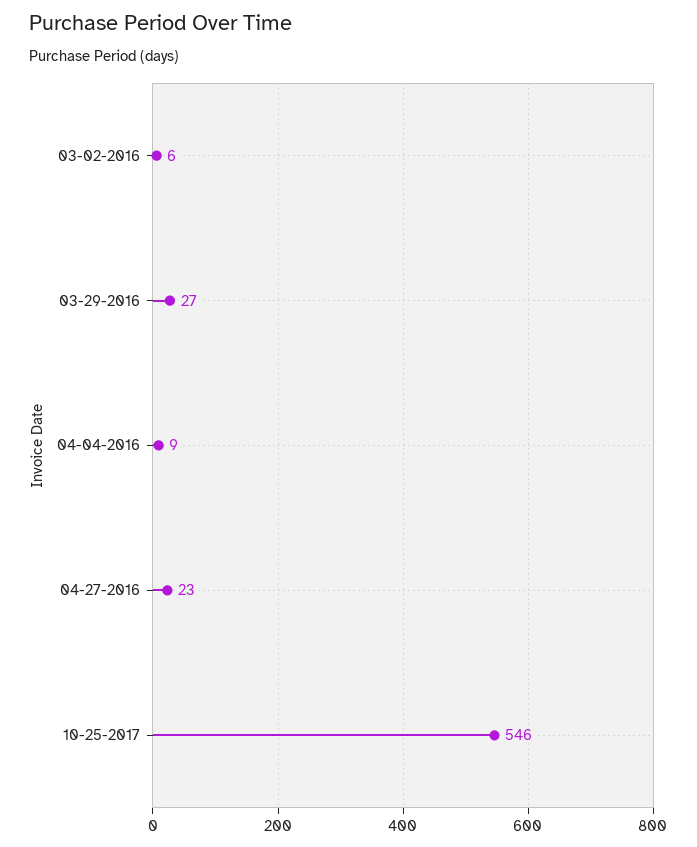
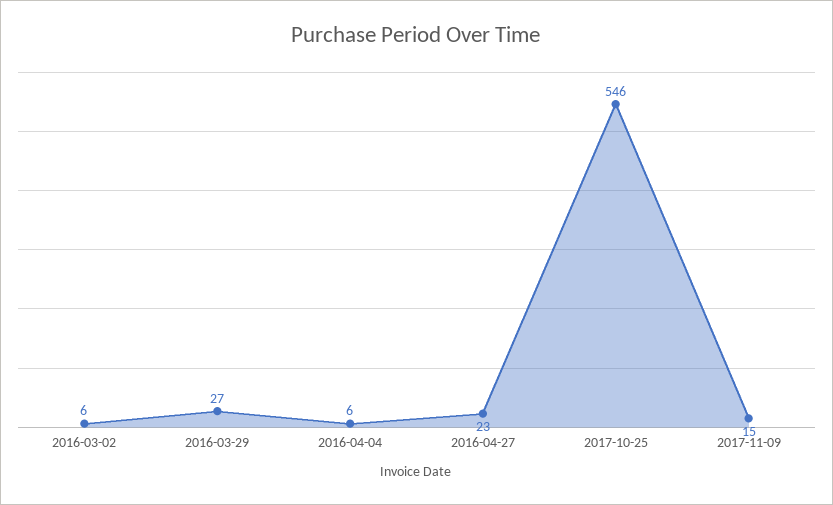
04-04-2016: 9 -> 6
2017-11-09: none -> 15

